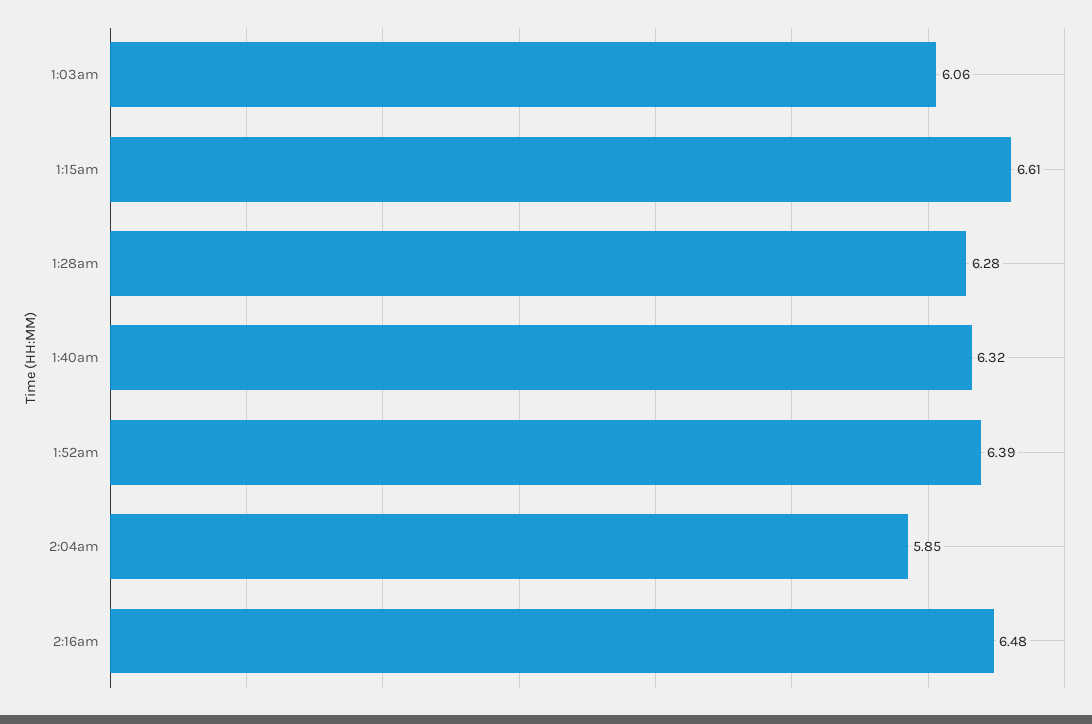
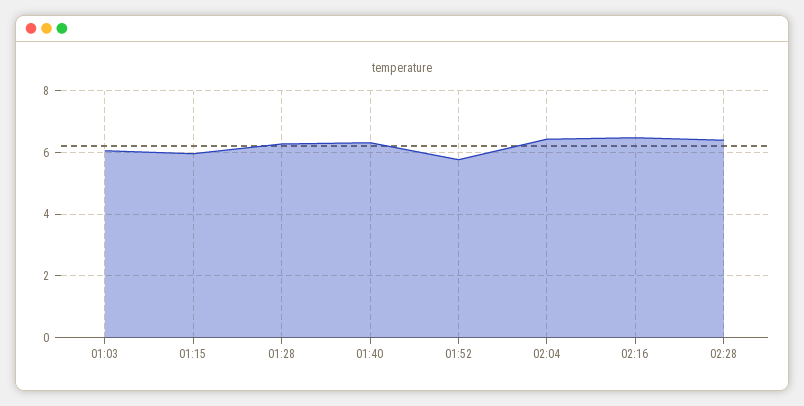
1:15am: 6.61 -> 6
1:52am: 6.39 -> 5.8
2:04am: 5.85 -> 6.4
02:28: none -> 6.4

